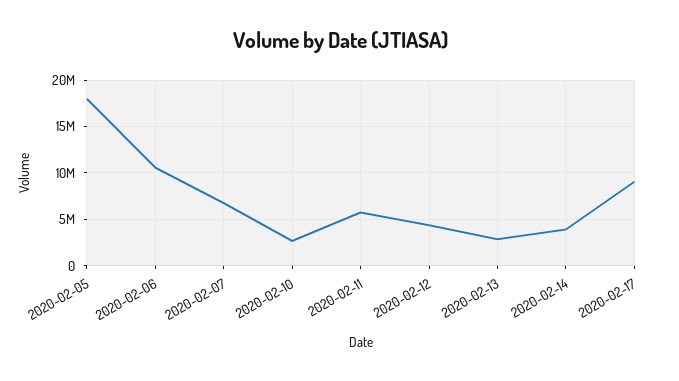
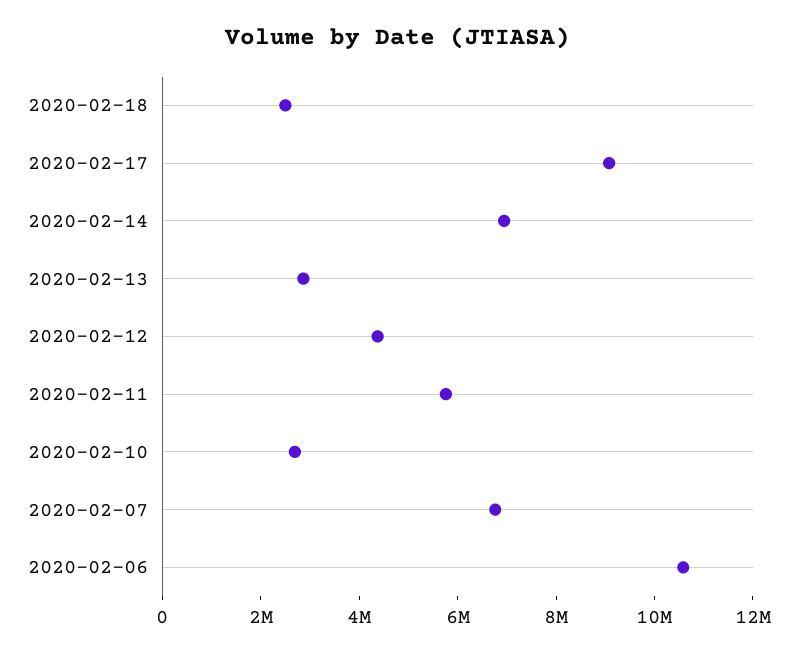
2020-02-05: 18000000 -> none
2020-02-14: 4000000 -> 7000000
2020-02-18: none -> 2500000

